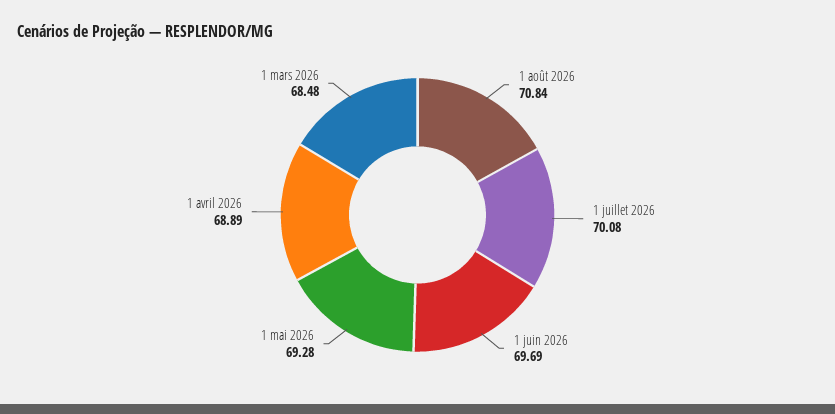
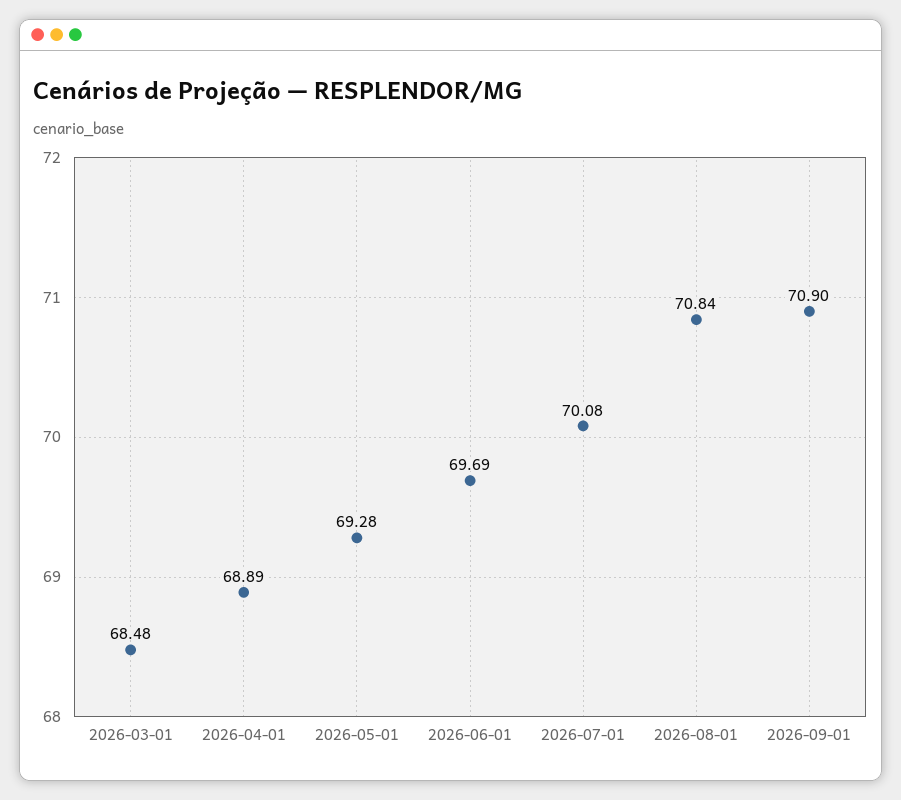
2026-09-01: none -> 70.9

